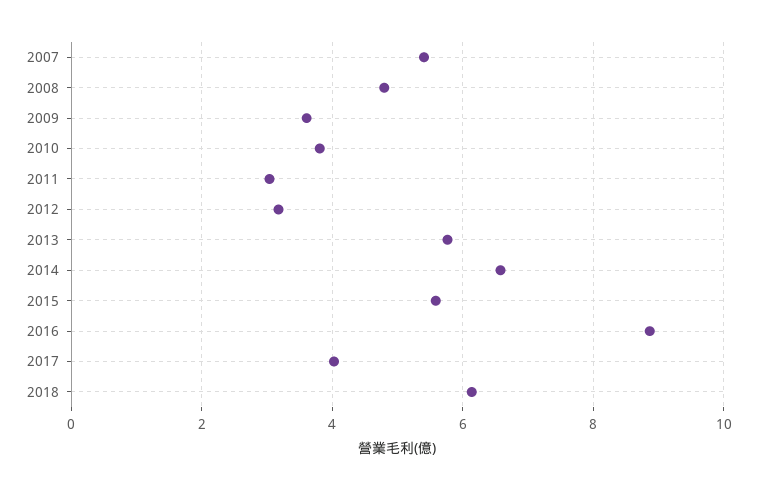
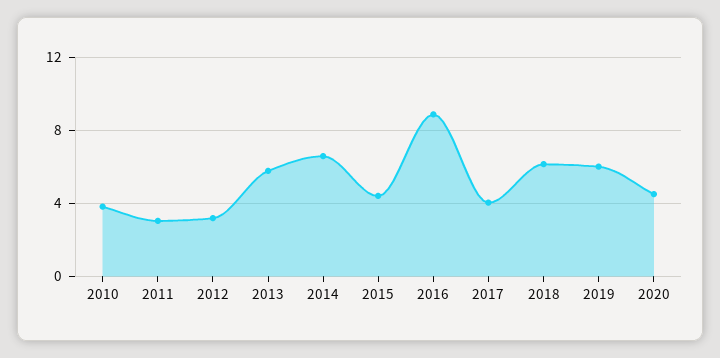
2007: 5.4 -> none
2008: 4.8 -> none
2009: 3.6 -> none
2015: 5.6 -> 4.5
2019: none -> 6
2020: none -> 4.5

